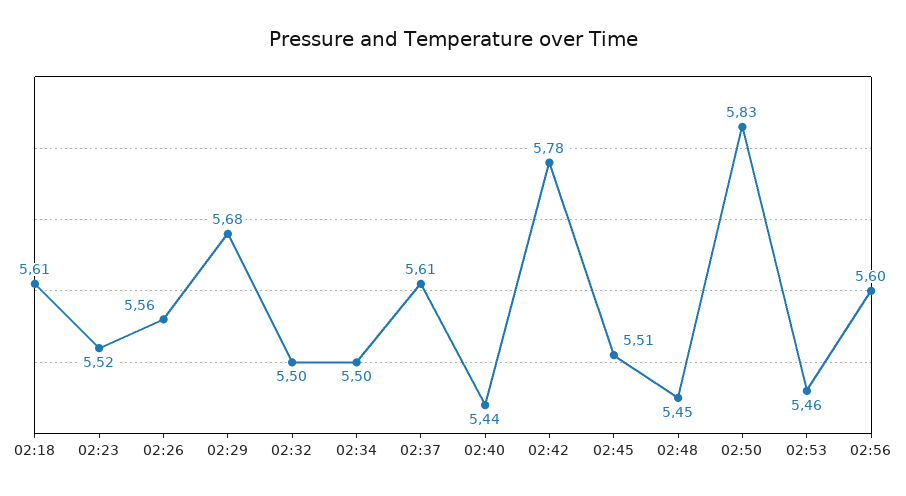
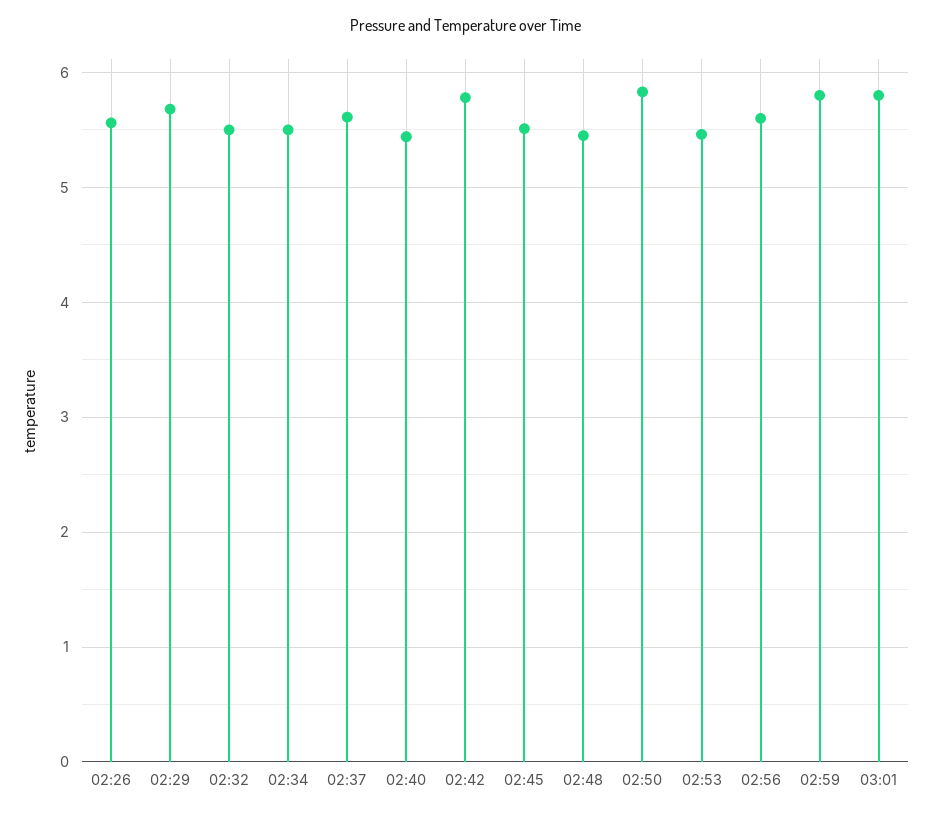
02:18: 5.61 -> none
02:23: 5.52 -> none
02:59: none -> 5.8
03:01: none -> 5.8

